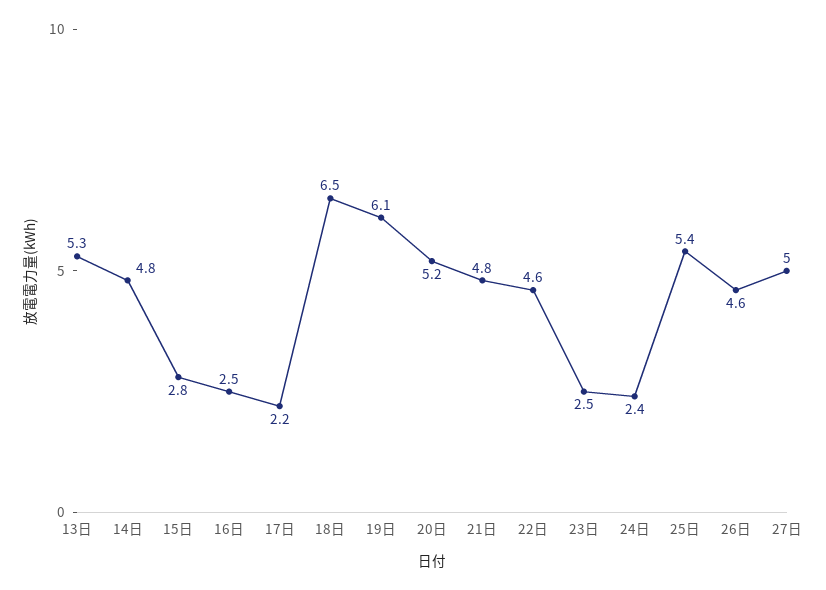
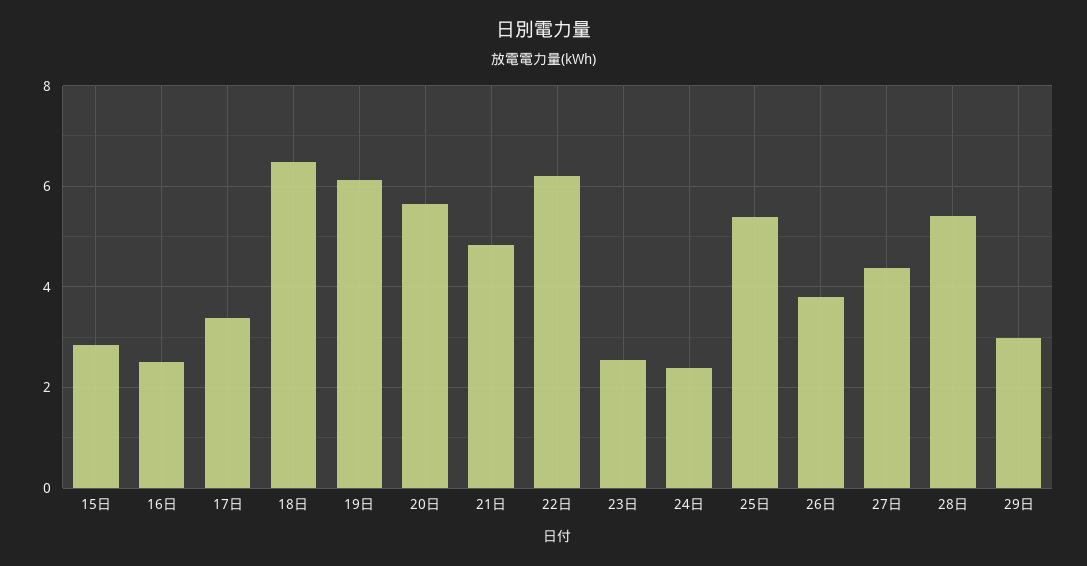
13日: 5.3 -> none
14日: 4.8 -> none
17日: 2.2 -> 3.4
20日: 5.2 -> 5.6
22日: 4.6 -> 6.2
26日: 4.6 -> 3.8
27日: 5 -> 4.4
28日: none -> 5.4
29日: none -> 3

